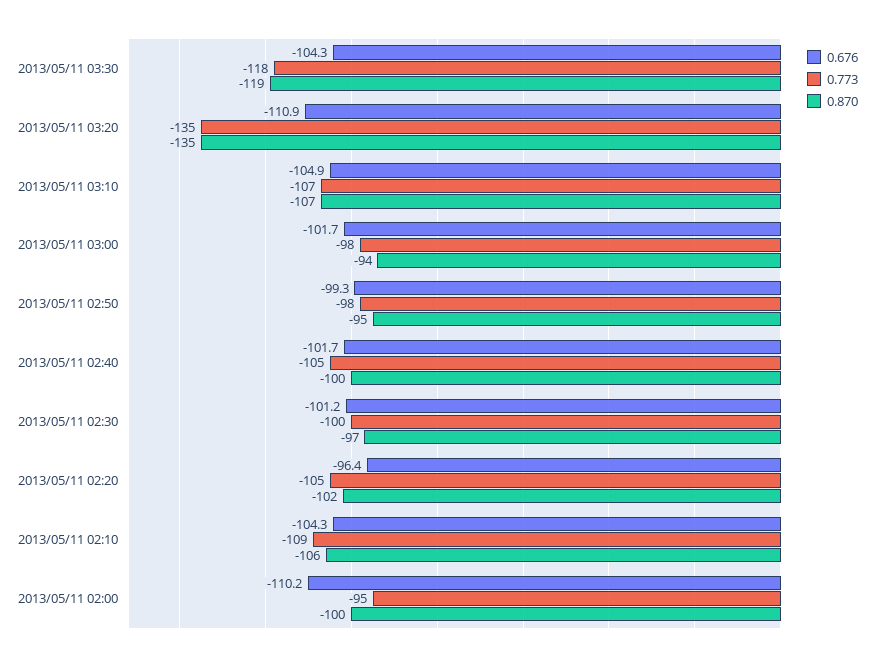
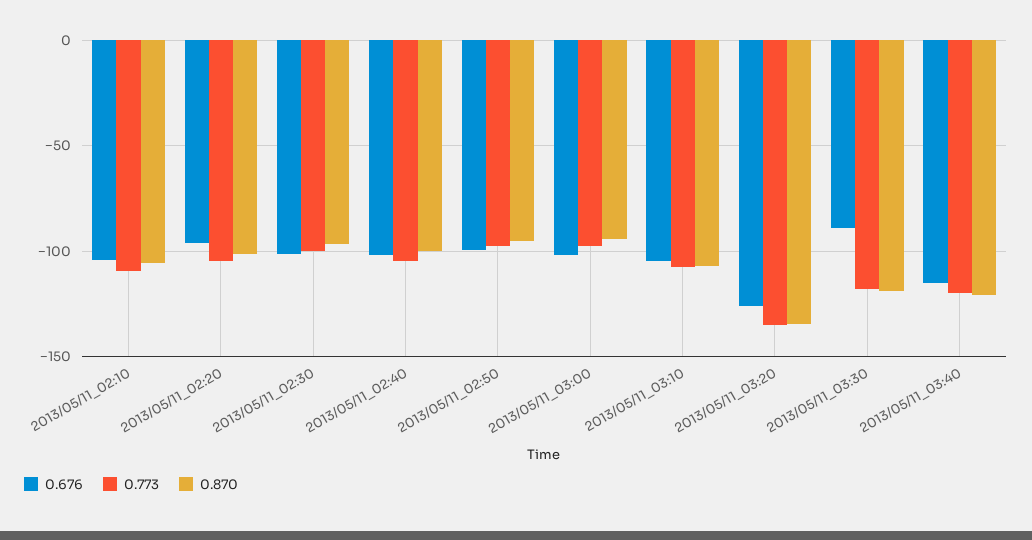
0.676, 2013/05/11 03:30: -104.3 -> -90
0.676, 2013/05/11 03:20: -110.9 -> -125
0.676, 2013/05/11 02:00: -110.2 -> none
0.773, 2013/05/11 02:00: -95 -> none
0.870, 2013/05/11 02:00: -100 -> none
0.676, 2013/05/11_03:40: none -> -115
0.773, 2013/05/11_03:40: none -> -120
0.870, 2013/05/11_03:40: none -> -120

